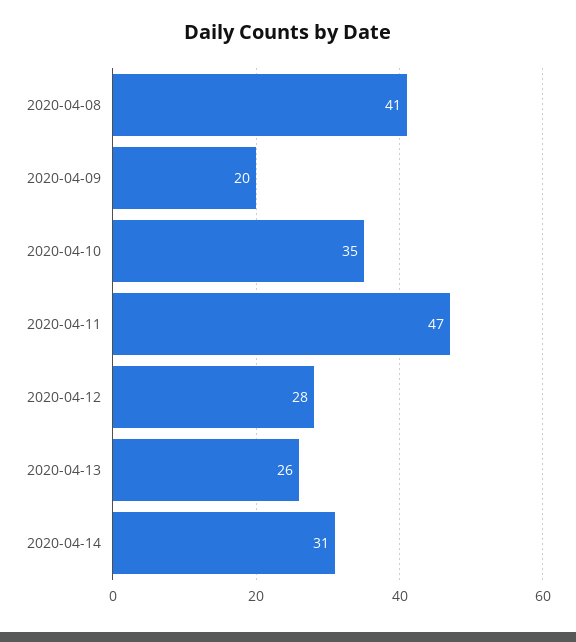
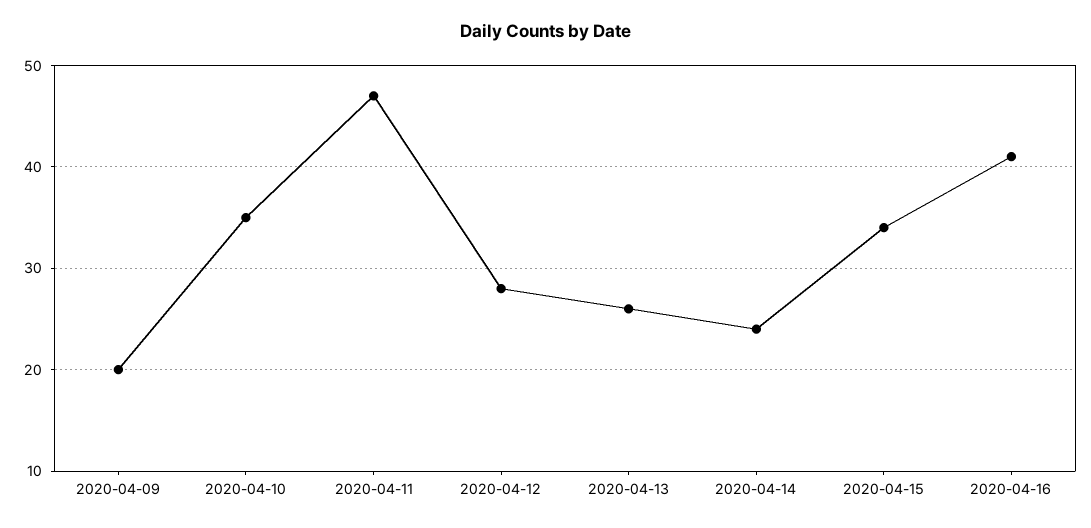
2020-04-08: 41 -> none
2020-04-14: 31 -> 24
2020-04-15: none -> 34
2020-04-16: none -> 41

